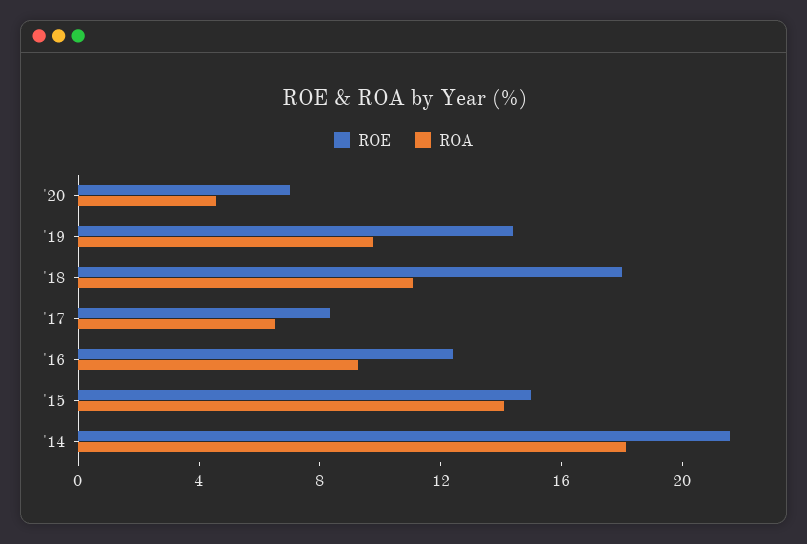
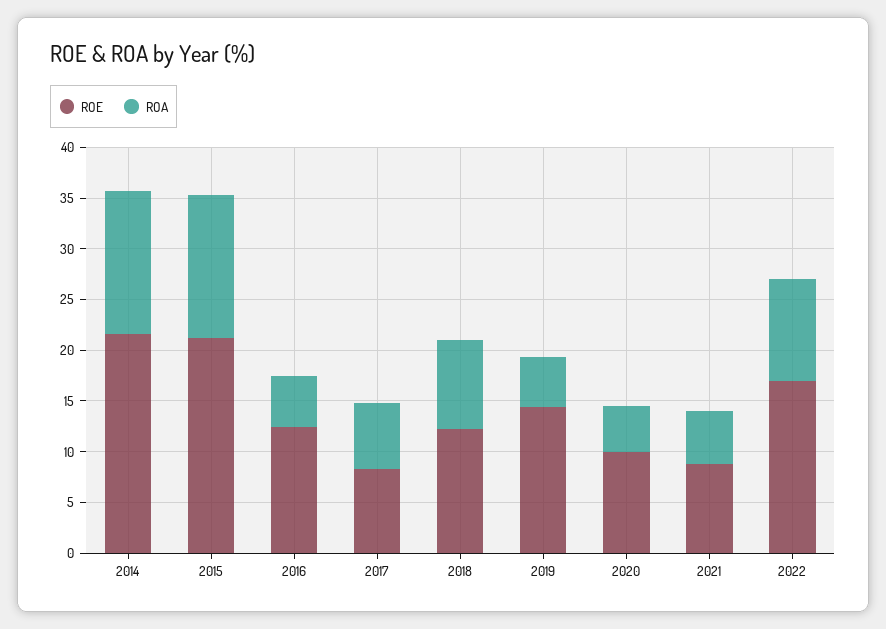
ROE, '20: 7 -> 10
ROA, '19: 10 -> 5
ROE, '18: 18 -> 12
ROA, '18: 11 -> 9
ROA, '16: 9 -> 5
ROE, '15: 15 -> 21
ROA, '14: 18 -> 14
ROE, 2021: none -> 9
ROA, 2021: none -> 5
ROE, 2022: none -> 17
ROA, 2022: none -> 10

